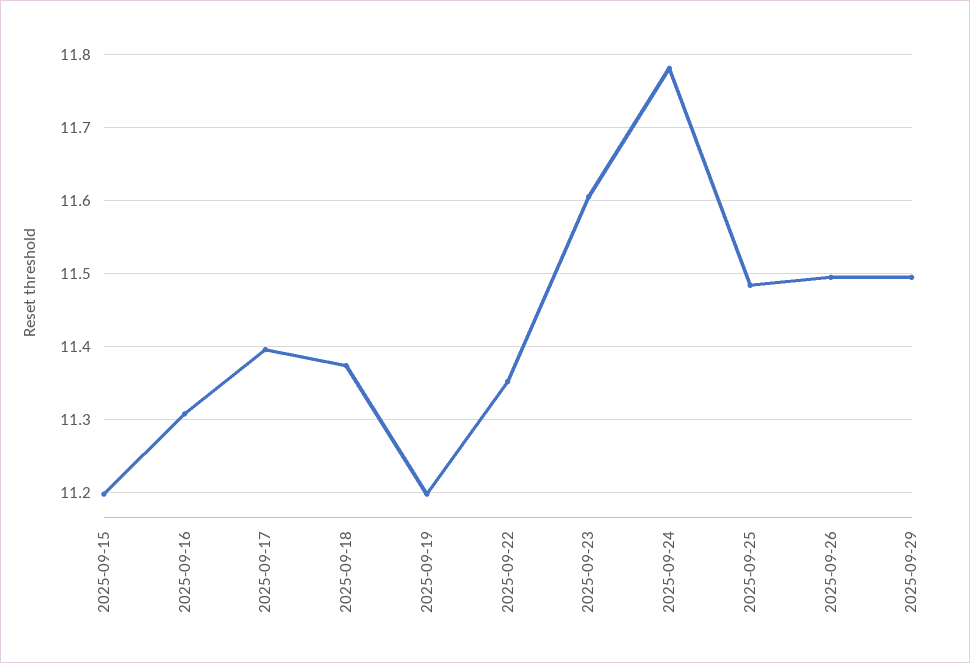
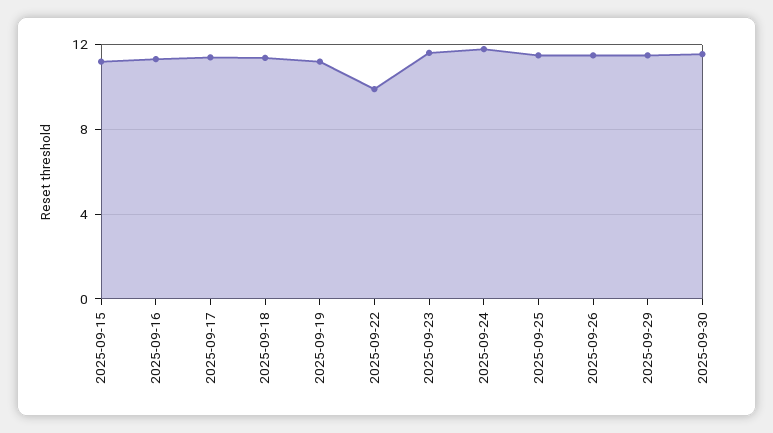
2025-09-22: 11.35 -> 10
2025-09-30: none -> 11.5

